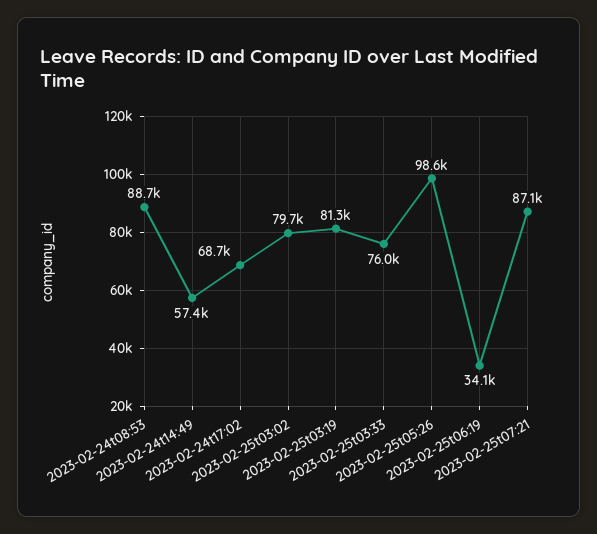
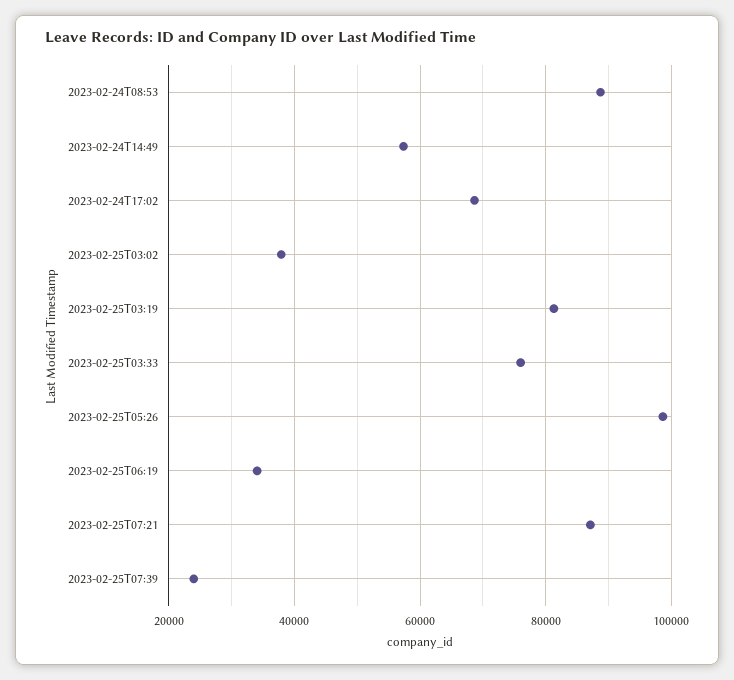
2023-02-25t03:02: 79700 -> 38000
2023-02-25T07:39: none -> 24000

